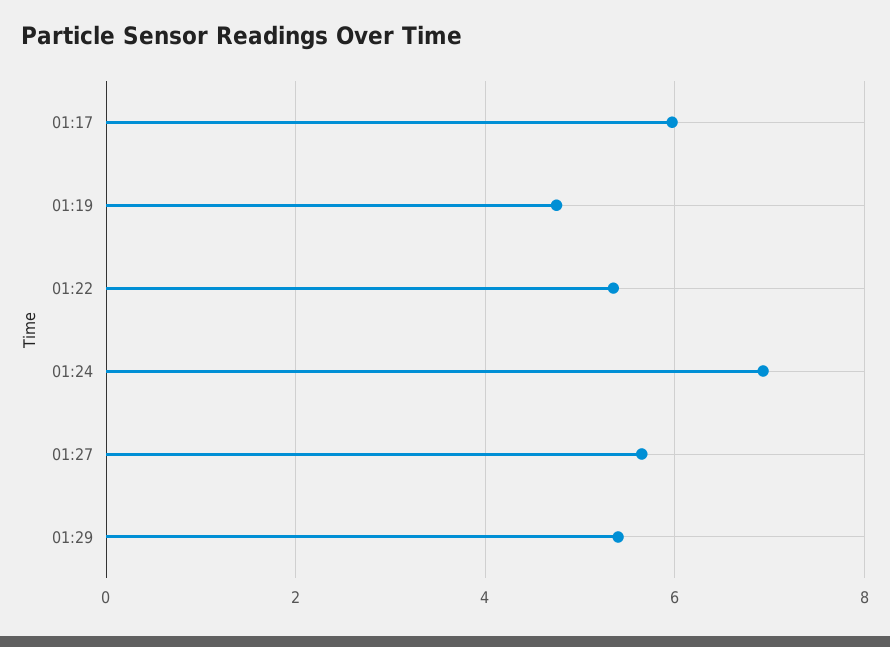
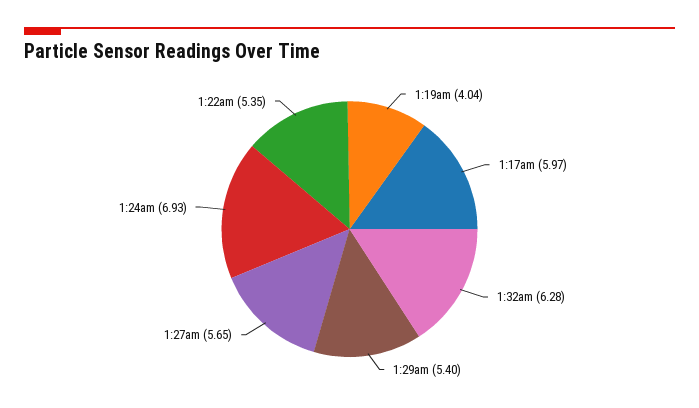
01:19: 4.8 -> 4.04
1:32am: none -> 6.28

